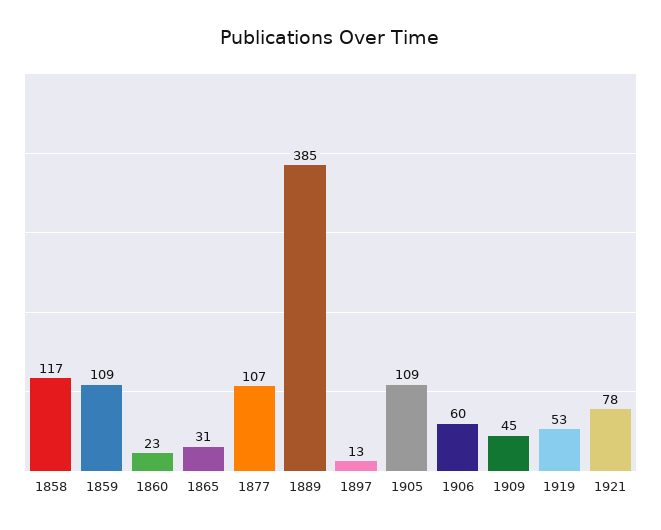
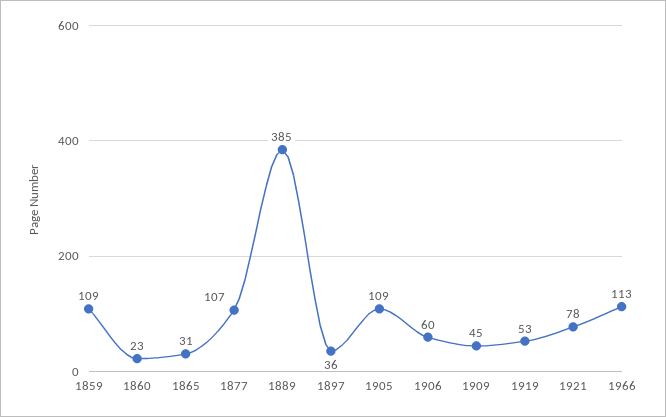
1858: 117 -> none
1897: 13 -> 36
1966: none -> 113

